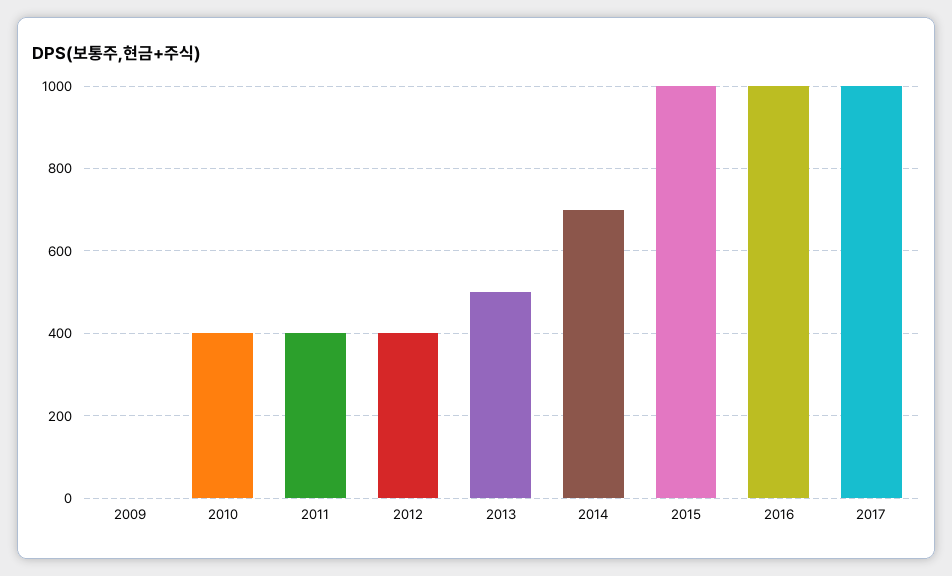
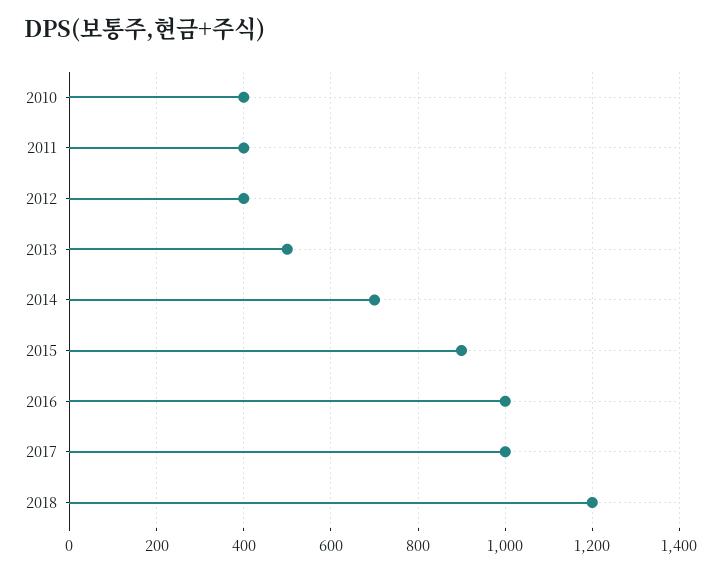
2009: 0 -> none
2015: 1000 -> 900
2018: none -> 1200

